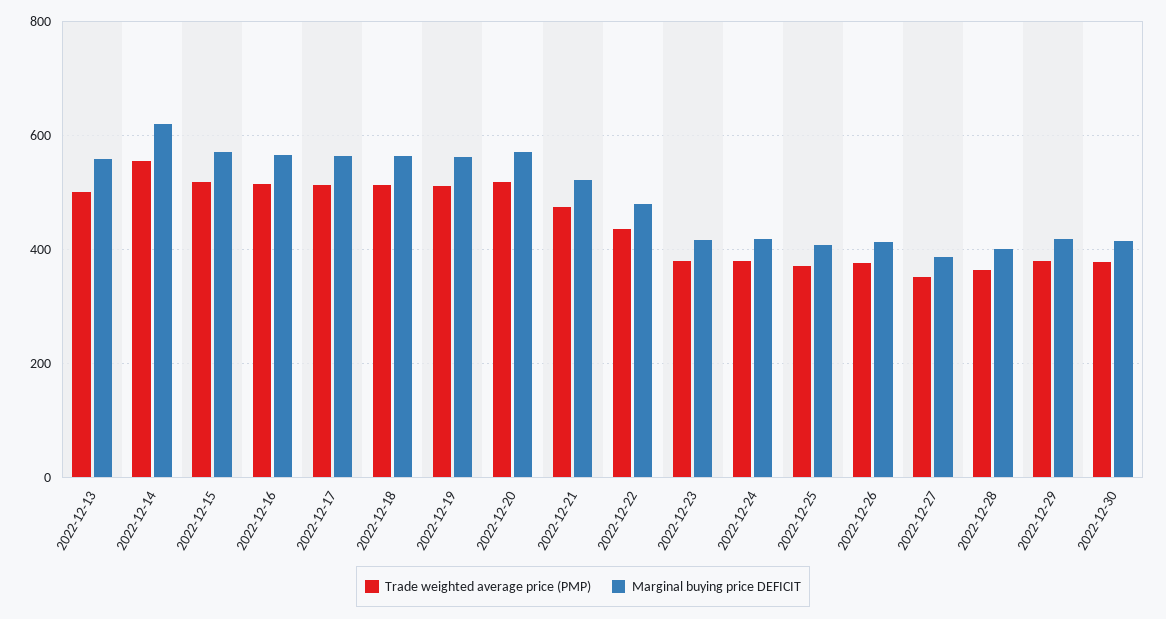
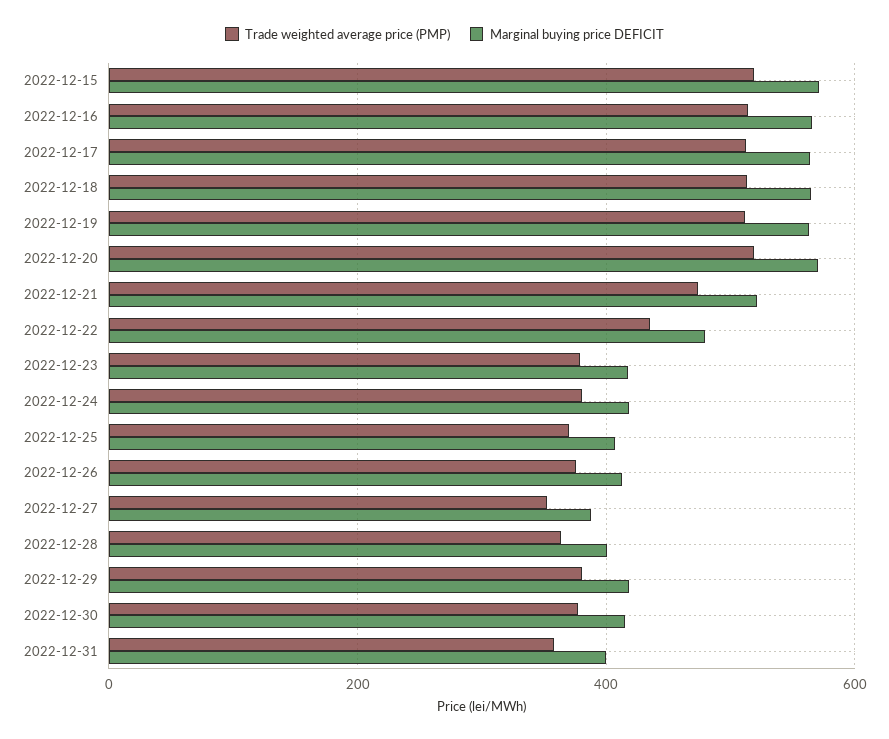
Trade weighted average price (PMP), 2022-12-13: 500 -> none
Marginal buying price DEFICIT, 2022-12-13: 560 -> none
Trade weighted average price (PMP), 2022-12-14: 560 -> none
Marginal buying price DEFICIT, 2022-12-14: 620 -> none
Trade weighted average price (PMP), 2022-12-31: none -> 360
Marginal buying price DEFICIT, 2022-12-31: none -> 400

